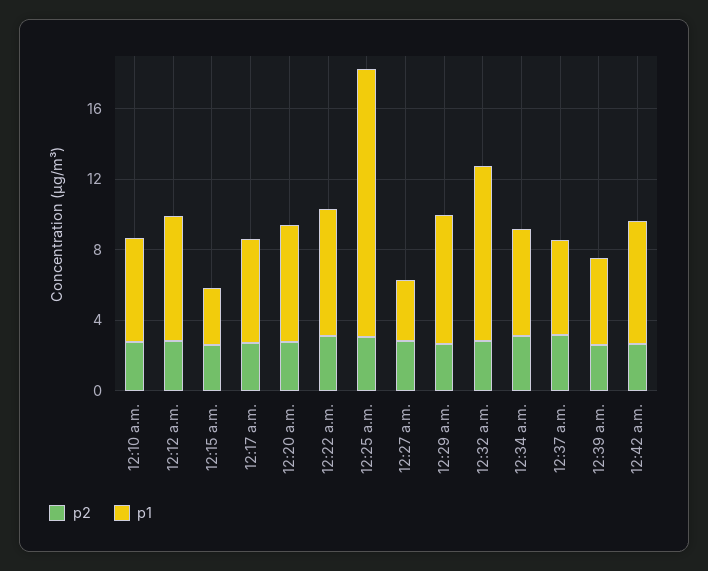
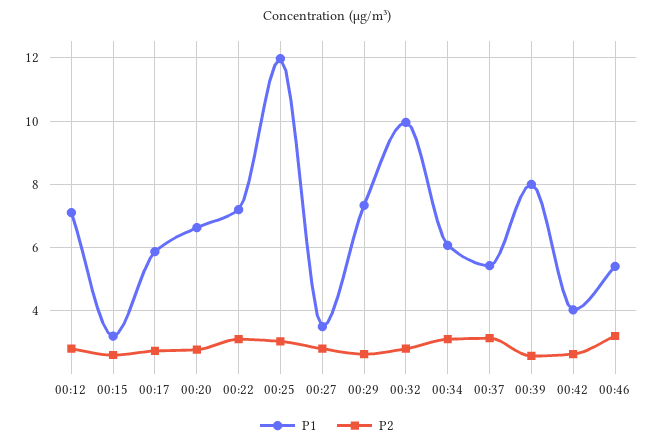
p2, 12:10 a.m.: 3 -> none
p1, 12:10 a.m.: 6 -> none
p1, 12:25 a.m.: 15 -> 12
p1, 12:39 a.m.: 5 -> 8
p1, 12:42 a.m.: 7 -> 4
p1, 00:46: none -> 5.4
p2, 00:46: none -> 3.2

